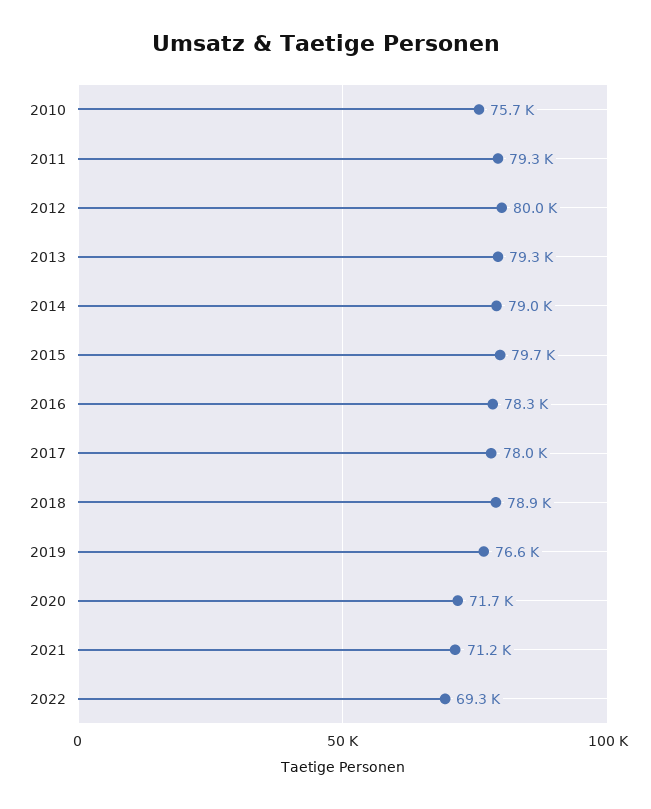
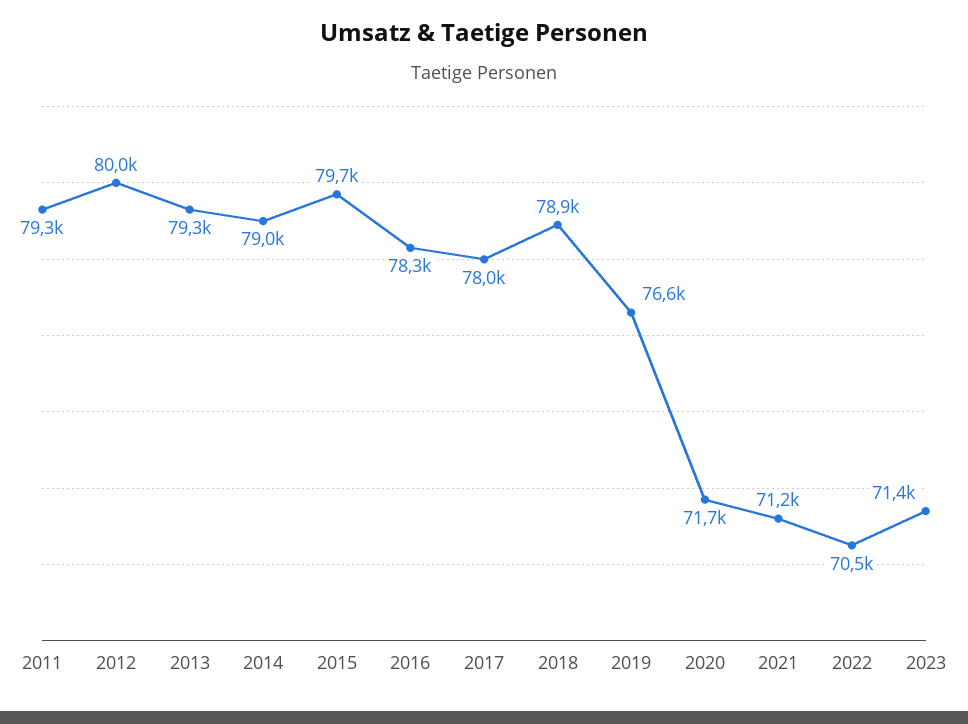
2010: 75700 -> none
2022: 69300 -> 70500
2023: none -> 71400

